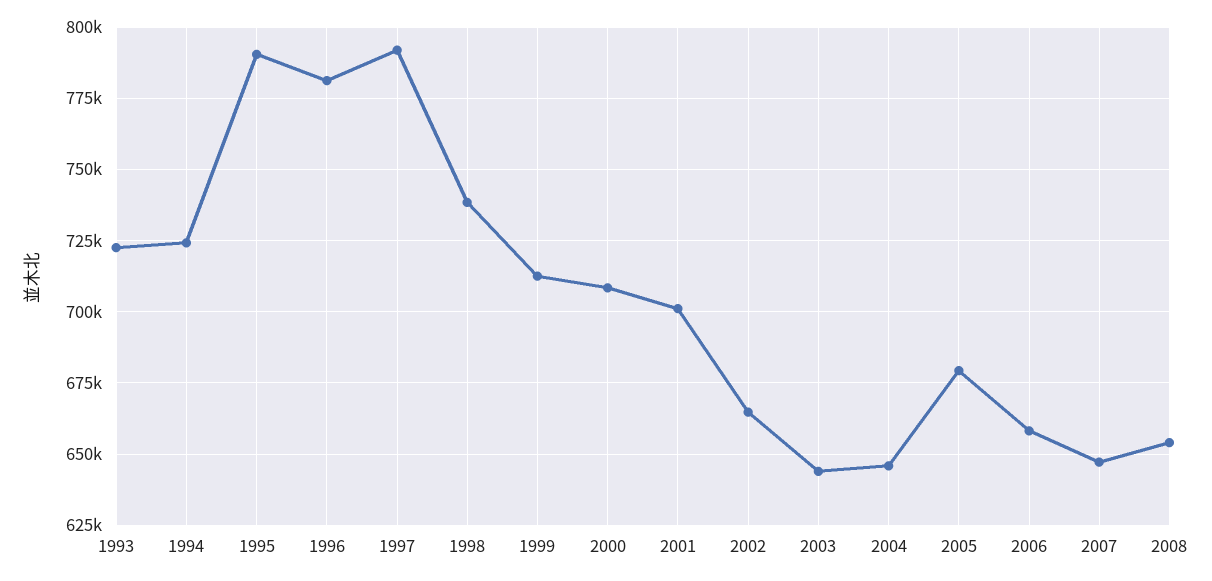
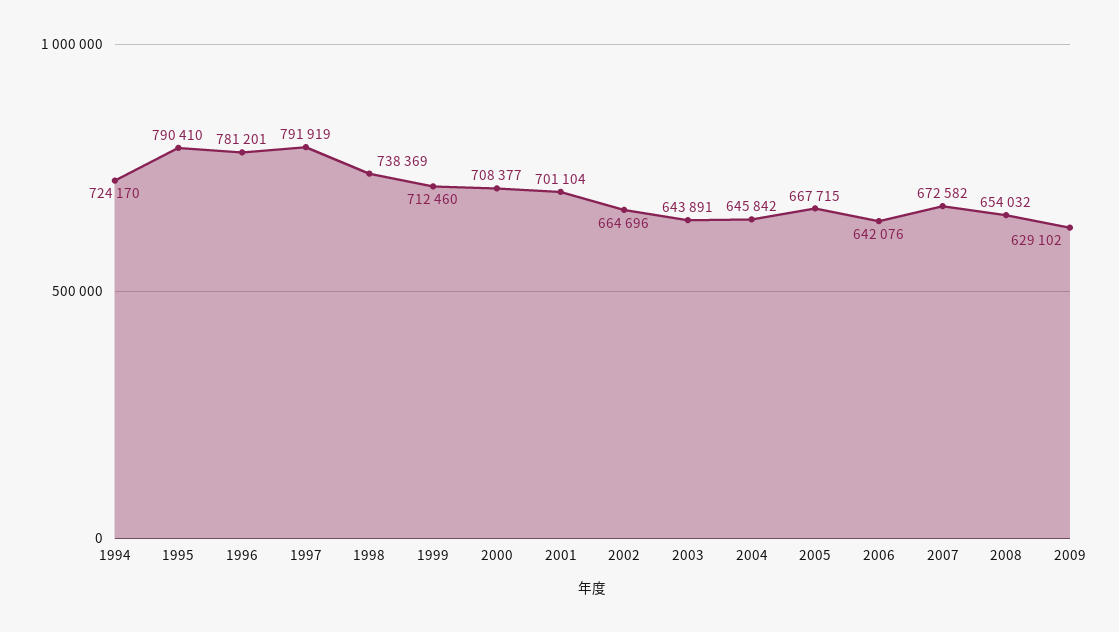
1993: 722500 -> none
2005: 680000 -> 667715
2006: 657500 -> 642076
2007: 647500 -> 672582
2009: none -> 629102

